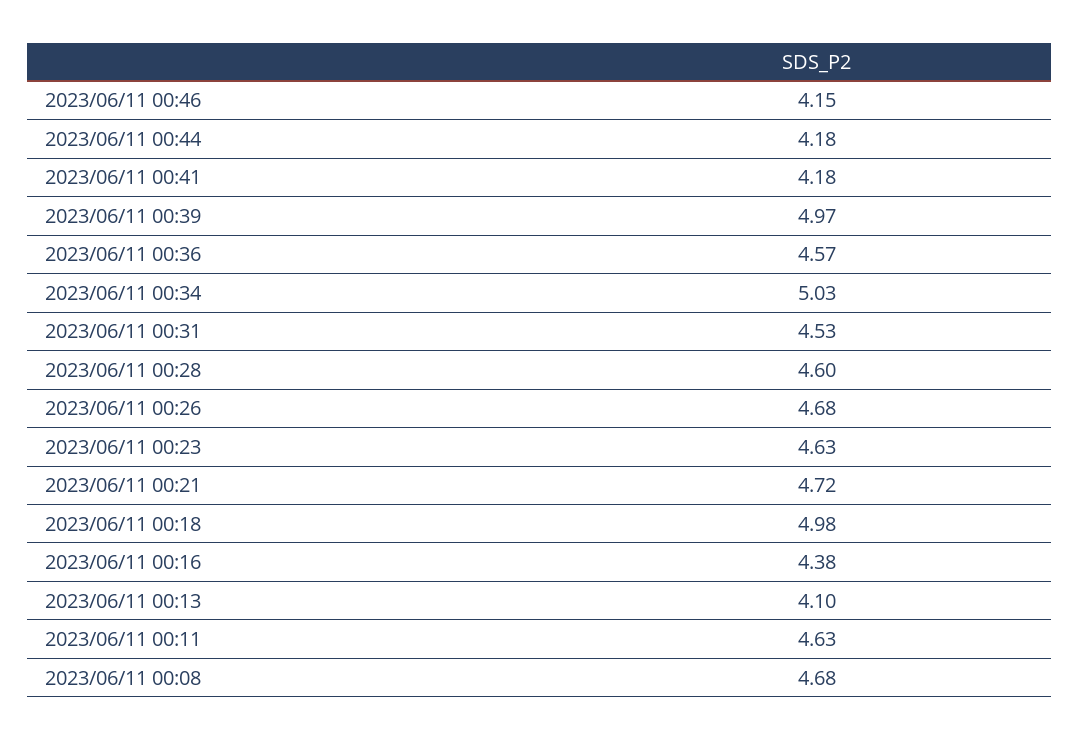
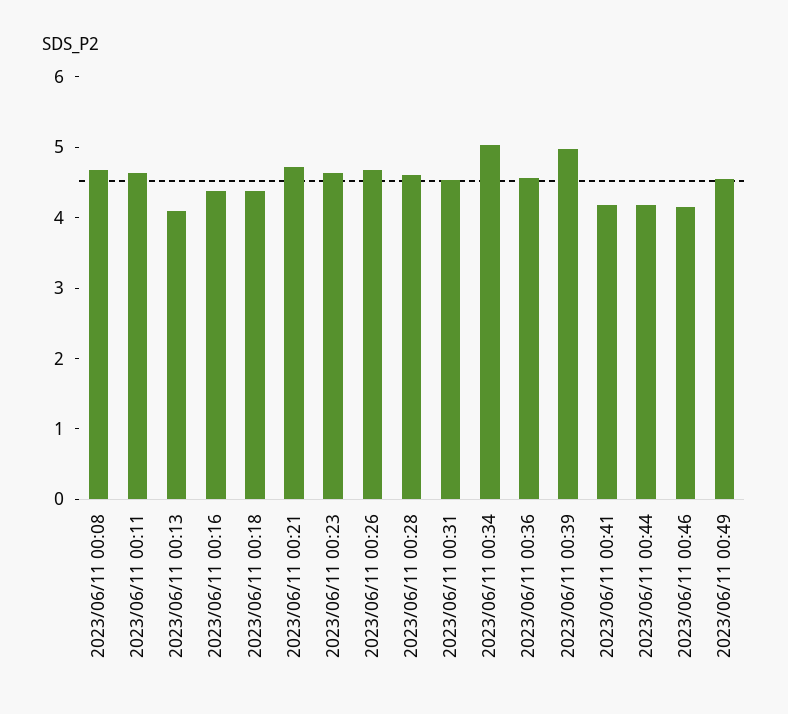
2023/06/11 00:18: 4.98 -> 4.4
2023/06/11 00:49: none -> 4.6

